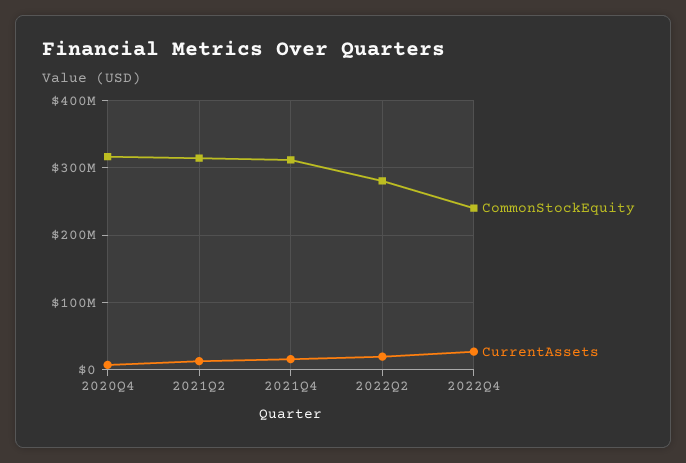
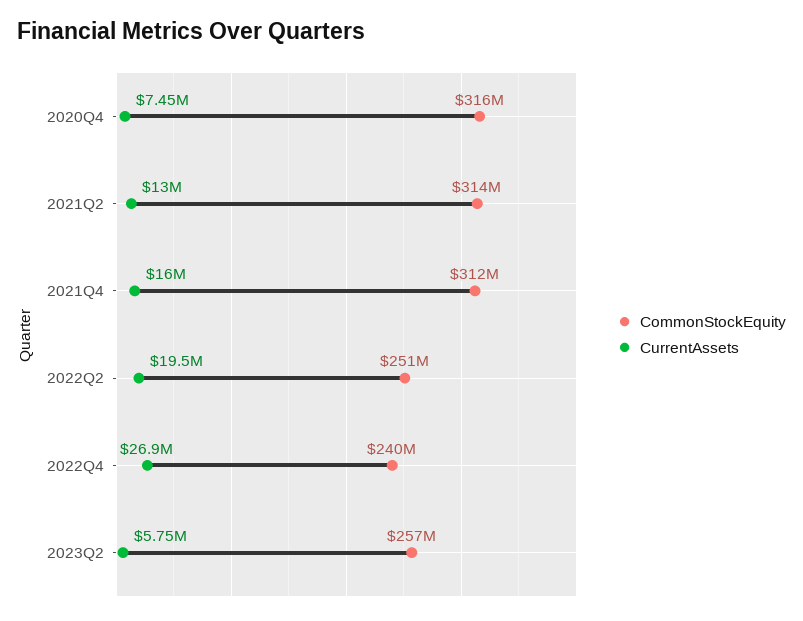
CommonStockEquity, 2022Q2: 280000000 -> 251000000
CommonStockEquity, 2023Q2: none -> 257000000
CurrentAssets, 2023Q2: none -> 5750000

